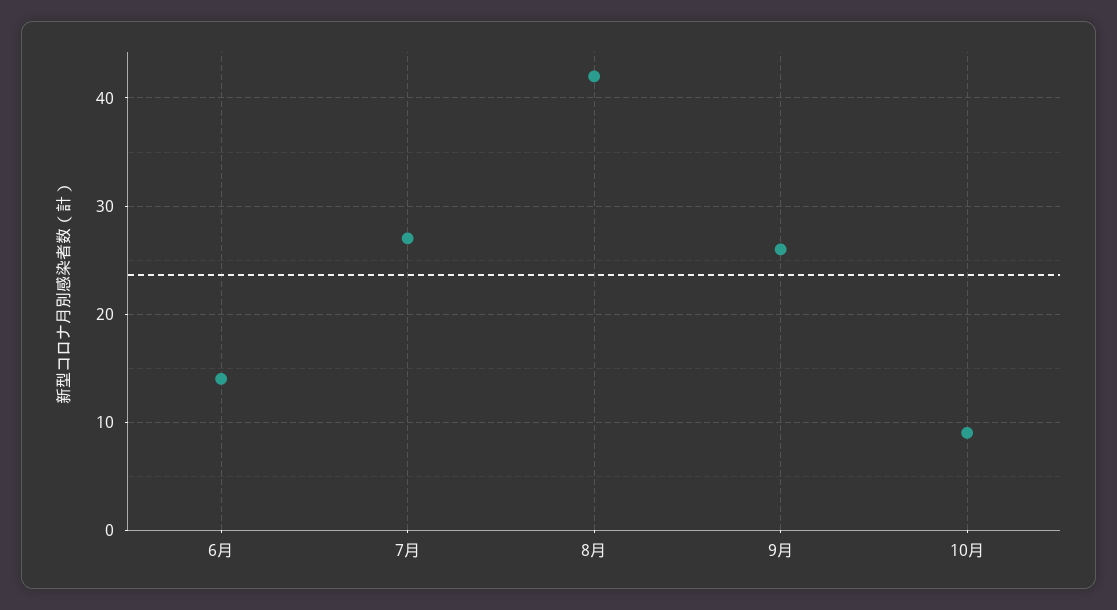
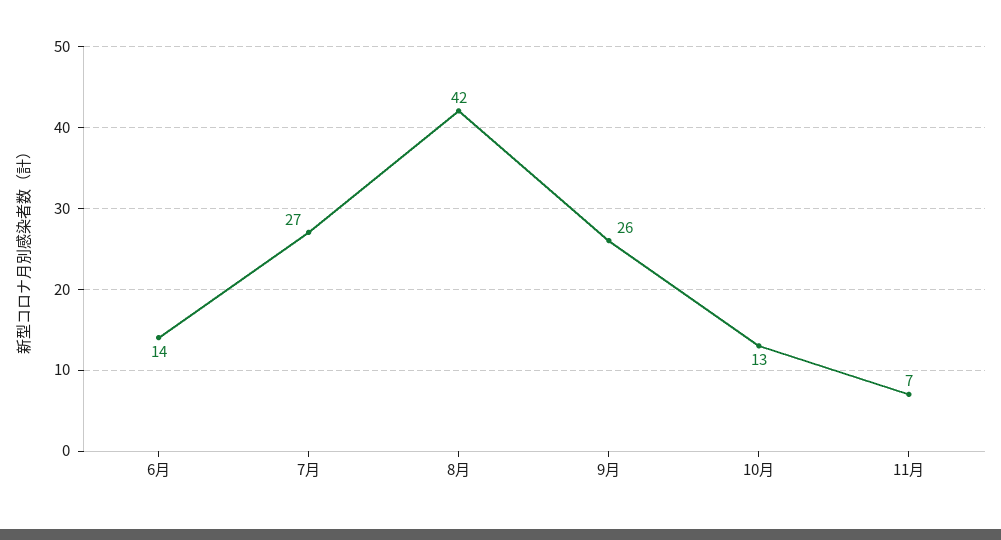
10月: 9 -> 13
11月: none -> 7

